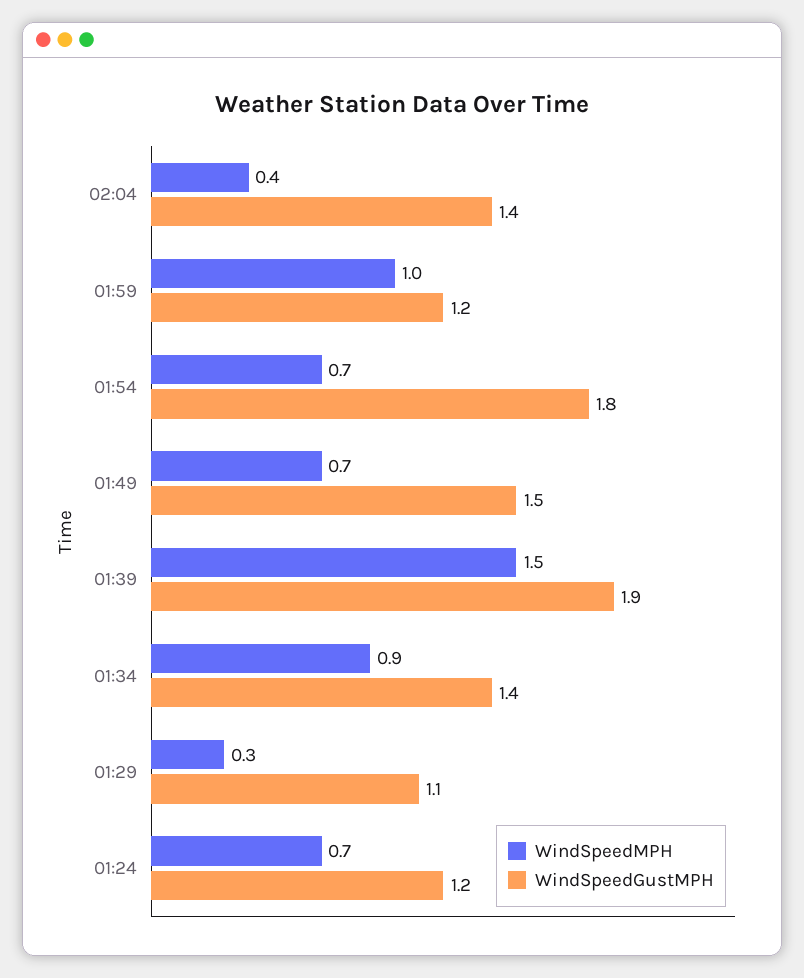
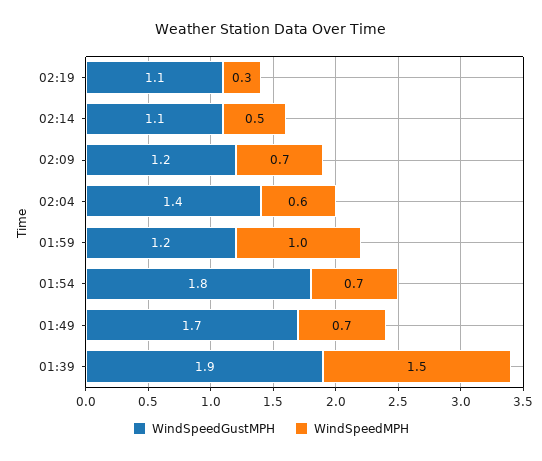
WindSpeedMPH, 02:04: 0.4 -> 0.6
WindSpeedGustMPH, 01:49: 1.5 -> 1.7
WindSpeedMPH, 01:34: 0.9 -> none
WindSpeedGustMPH, 01:34: 1.4 -> none
WindSpeedMPH, 01:29: 0.3 -> none
WindSpeedGustMPH, 01:29: 1.1 -> none
WindSpeedMPH, 01:24: 0.7 -> none
WindSpeedGustMPH, 01:24: 1.2 -> none
WindSpeedGustMPH, 02:19: none -> 1.1
WindSpeedMPH, 02:19: none -> 0.3
WindSpeedGustMPH, 02:14: none -> 1.1
WindSpeedMPH, 02:14: none -> 0.5
WindSpeedGustMPH, 02:09: none -> 1.2
WindSpeedMPH, 02:09: none -> 0.7

